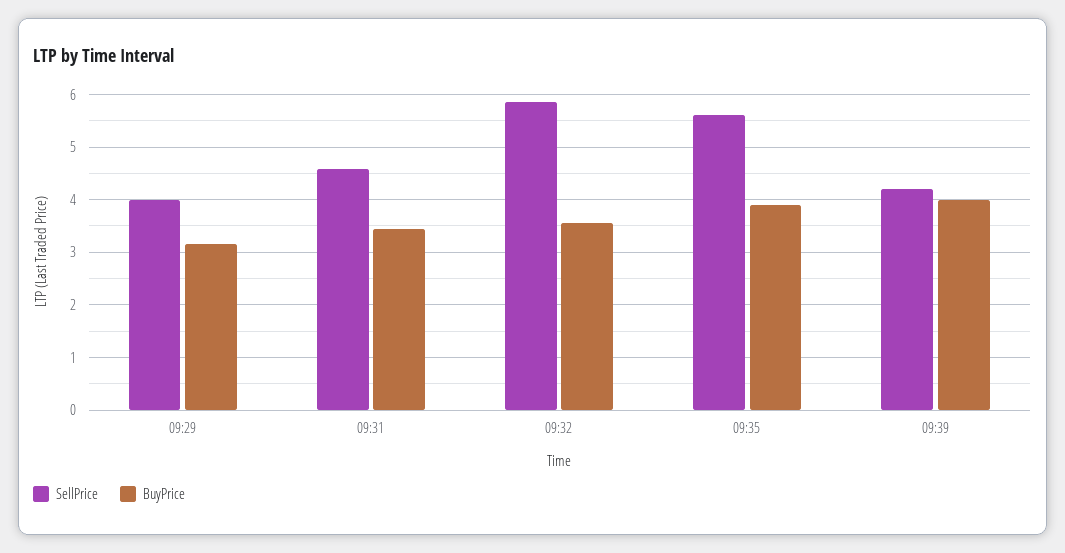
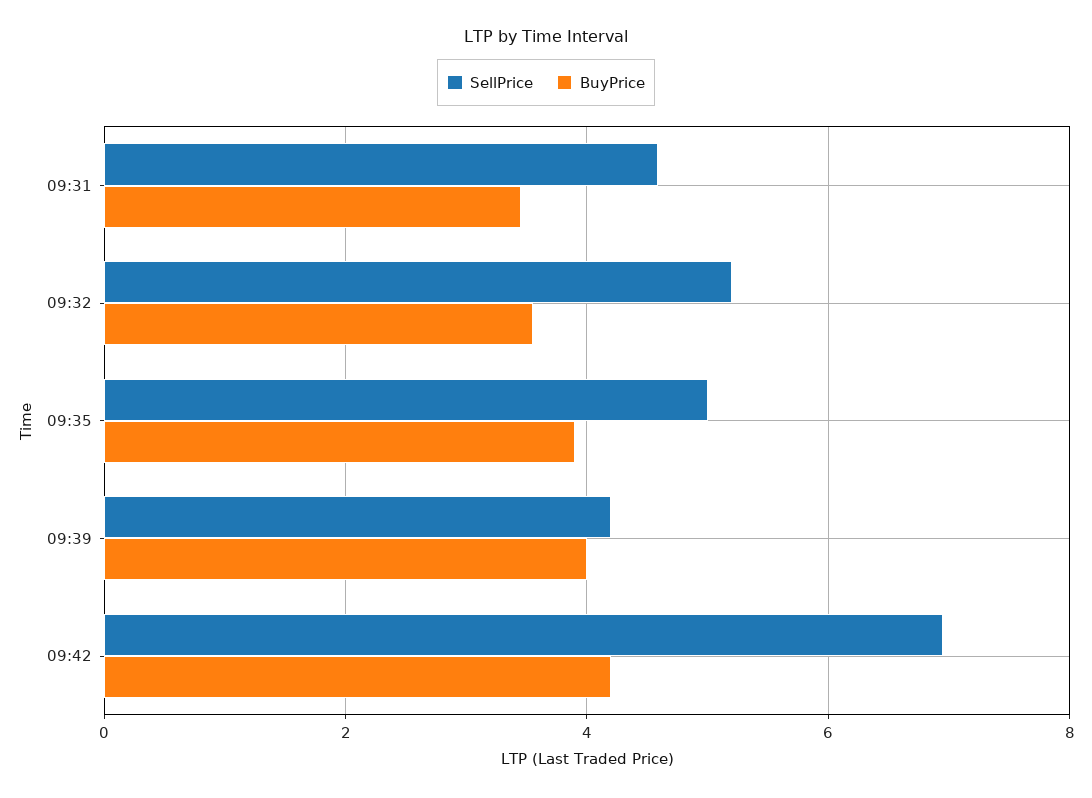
SellPrice, 09:29: 4 -> none
BuyPrice, 09:29: 3.2 -> none
SellPrice, 09:32: 5.8 -> 5.2
SellPrice, 09:35: 5.6 -> 5
SellPrice, 09:42: none -> 7
BuyPrice, 09:42: none -> 4.2

